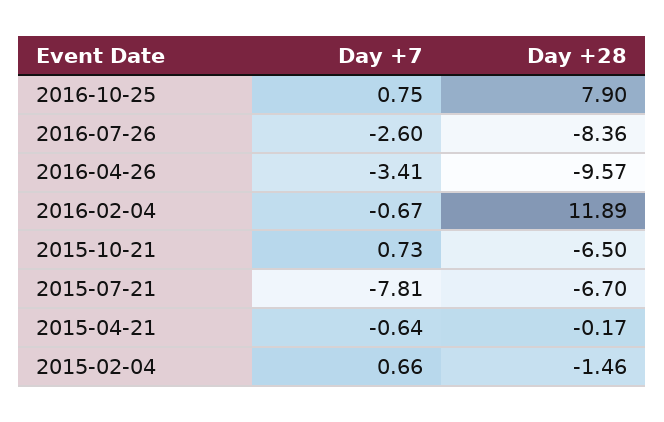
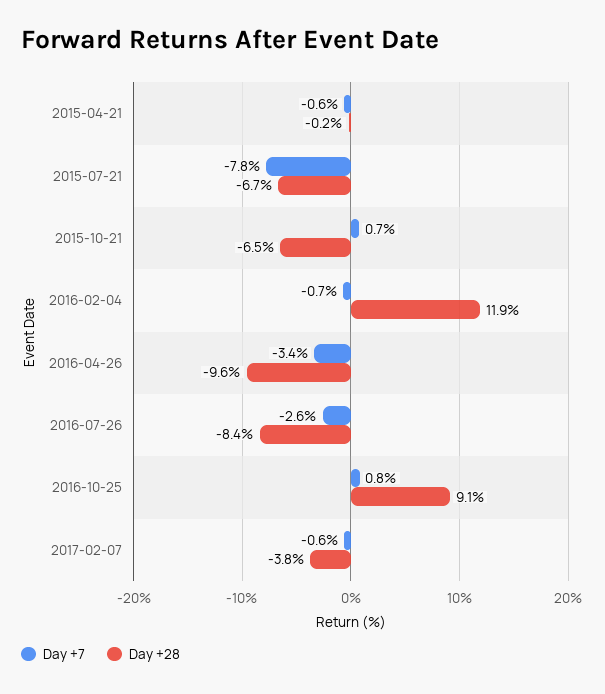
Day +28, 2016-10-25: 7.9 -> 9.1
Day +7, 2015-02-04: 0.66 -> none
Day +28, 2015-02-04: -1.46 -> none
Day +7, 2017-02-07: none -> -0.6
Day +28, 2017-02-07: none -> -3.8

